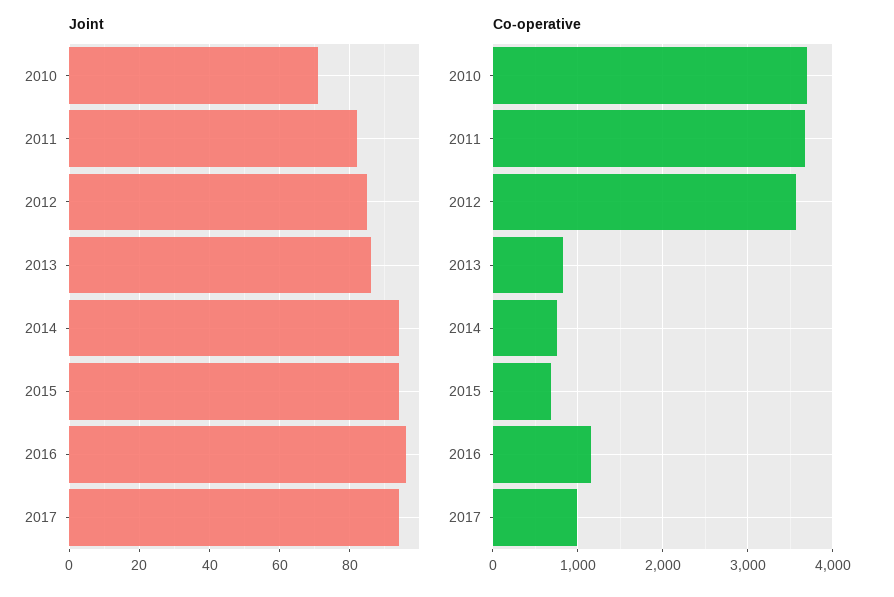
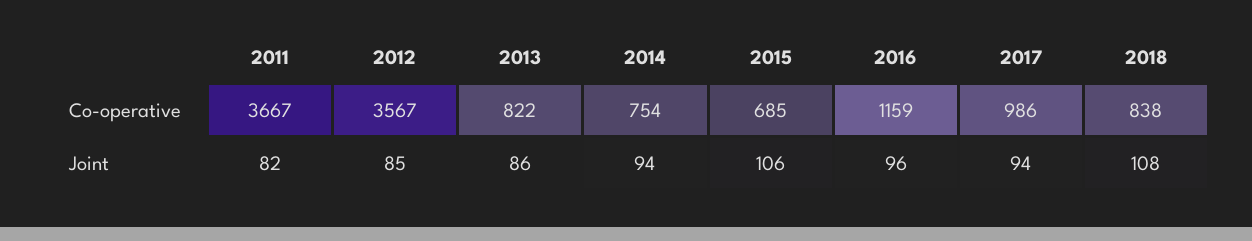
Joint, 2010: 70 -> none
Joint, 2015: 95 -> 106
Co-operative, 2010: 3700 -> none
Co-operative, 2018: none -> 838
Joint, 2018: none -> 108

